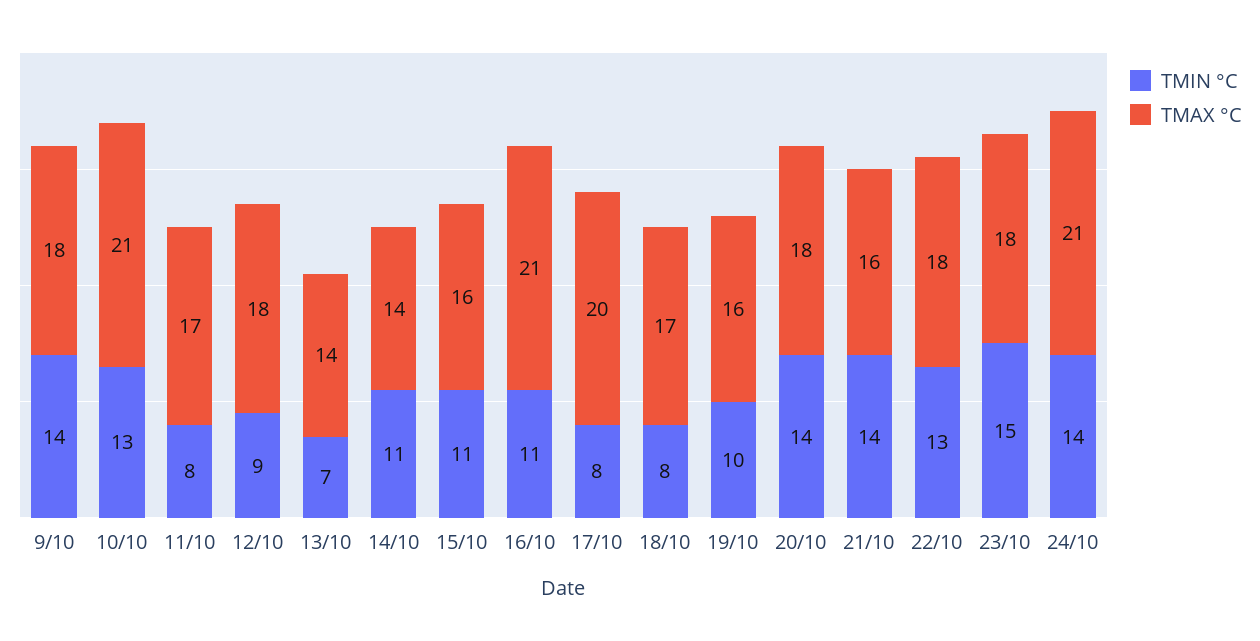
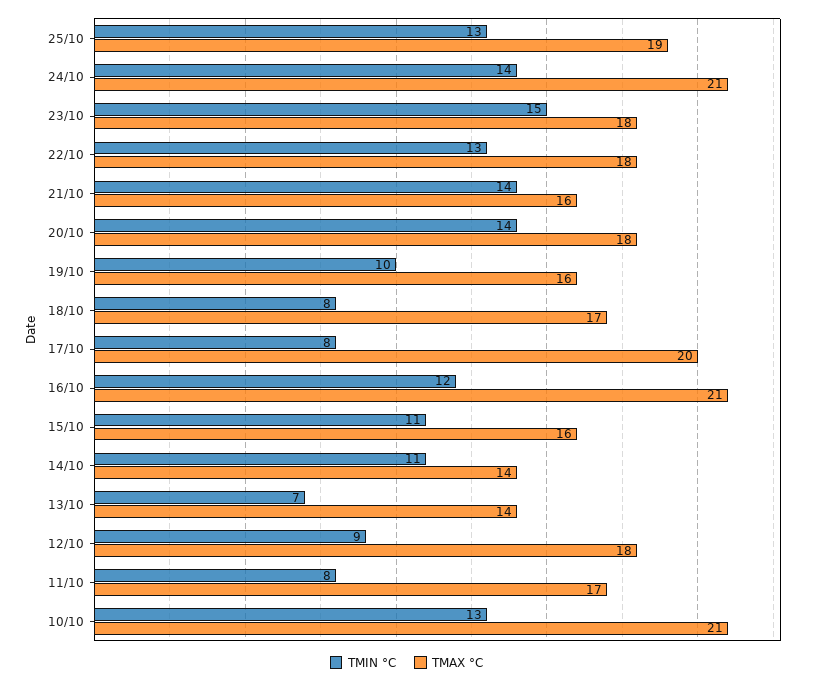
TMIN °C, 9/10: 14 -> none
TMAX °C, 9/10: 18 -> none
TMIN °C, 16/10: 11 -> 12
TMIN °C, 25/10: none -> 13
TMAX °C, 25/10: none -> 19

